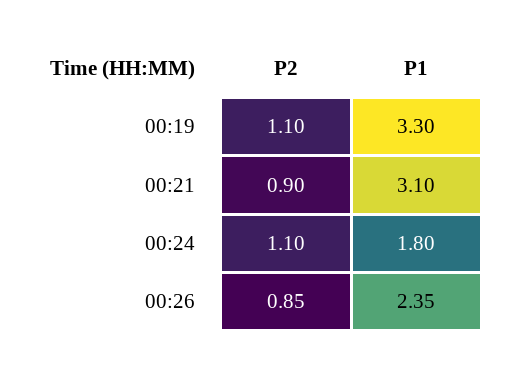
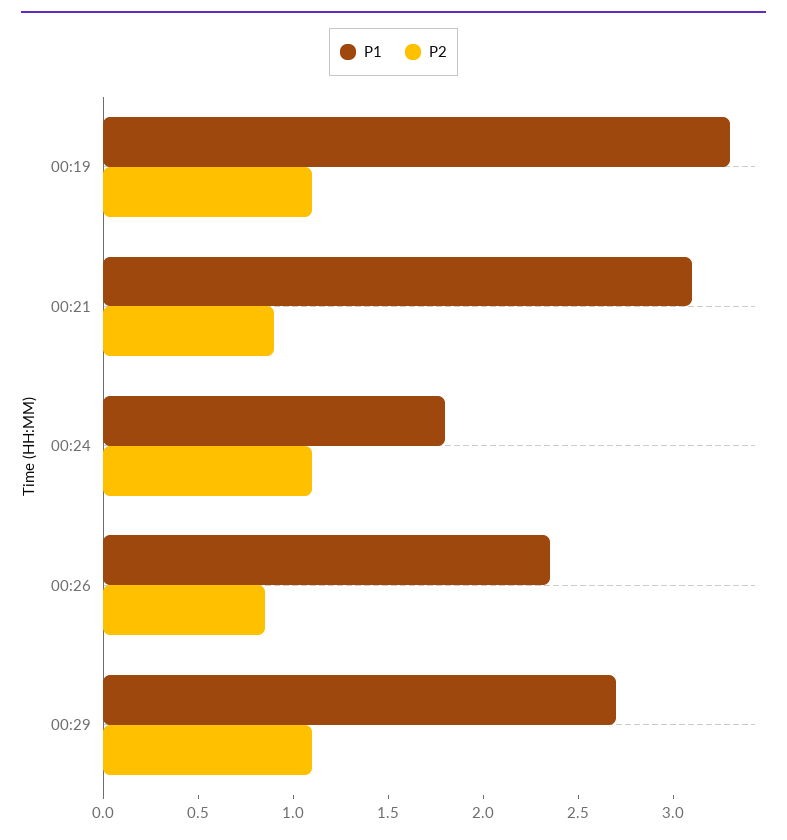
P1, 00:29: none -> 2.7
P2, 00:29: none -> 1.1

